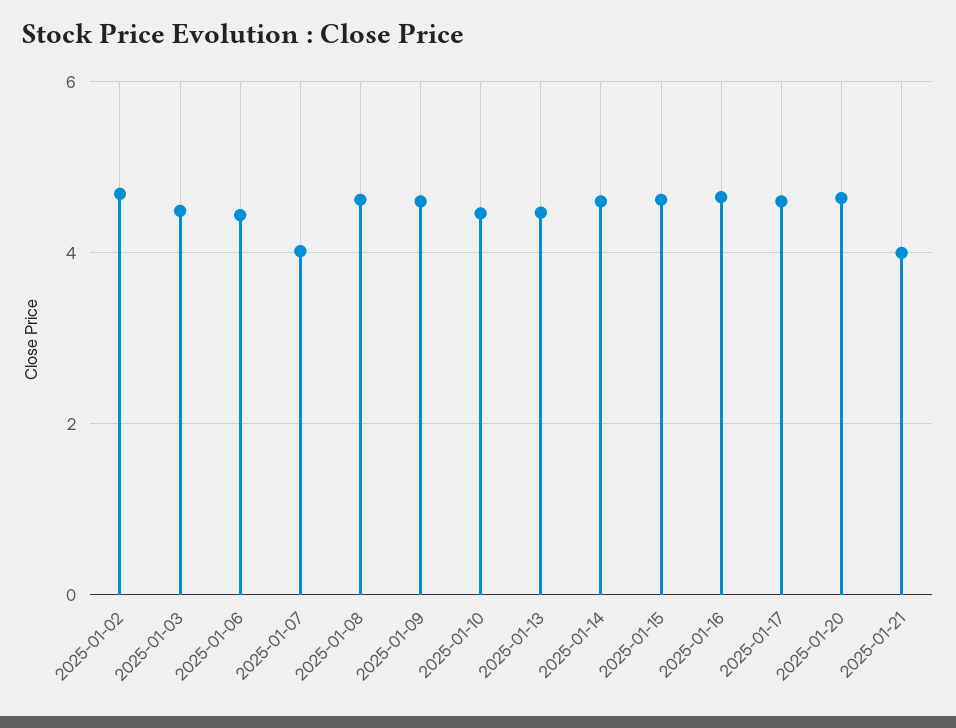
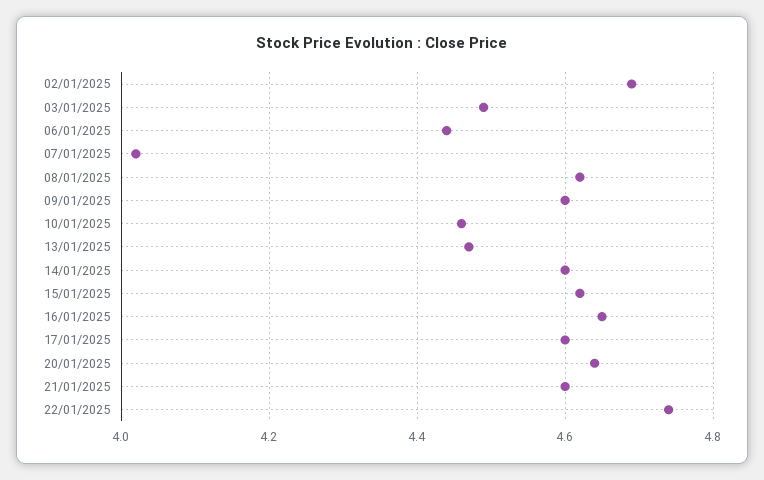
2025-01-21: 4 -> 4.6
22/01/2025: none -> 4.75

